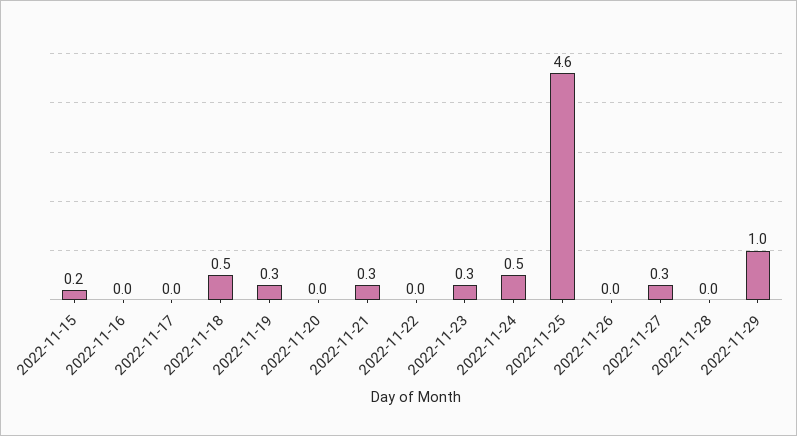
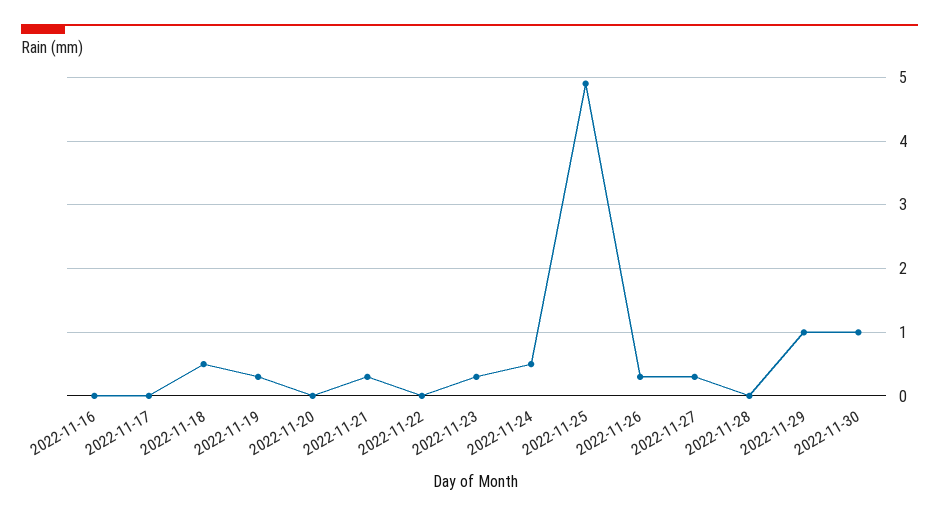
2022-11-15: 0.2 -> none
2022-11-25: 4.6 -> 4.9
2022-11-26: 0 -> 0.3
2022-11-30: none -> 1

